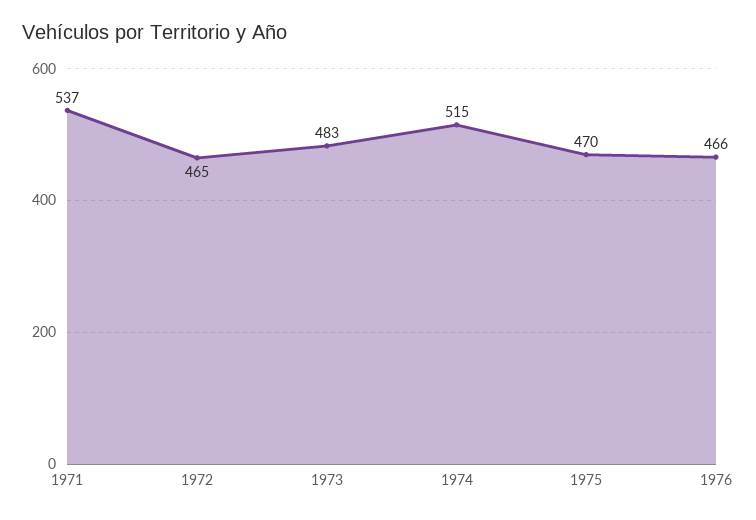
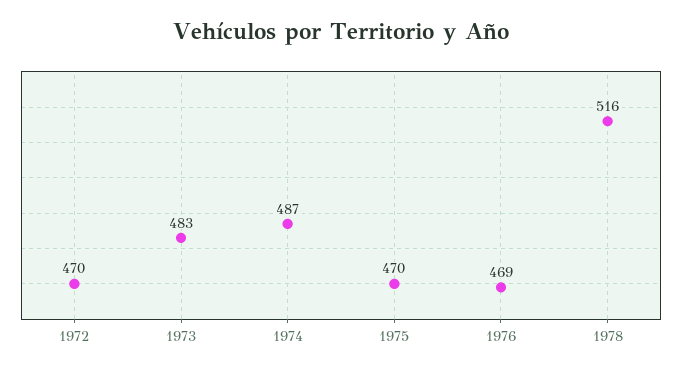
1971: 537 -> none
1972: 465 -> 470
1974: 515 -> 487
1976: 466 -> 469
1978: none -> 516

